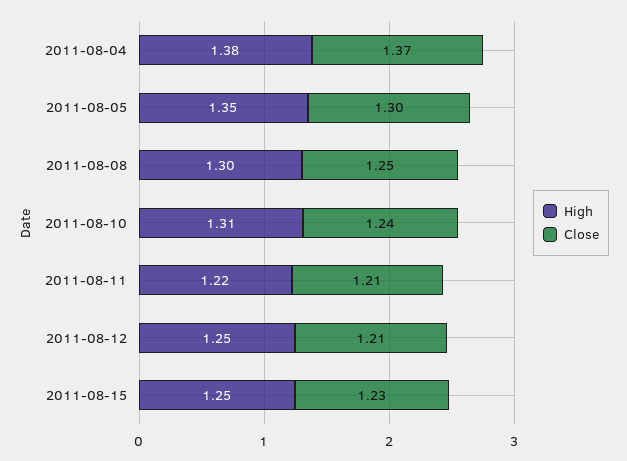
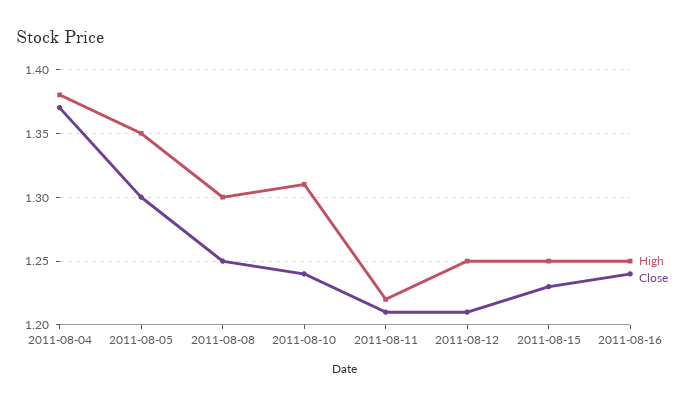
High, 2011-08-16: none -> 1.25
Close, 2011-08-16: none -> 1.24

